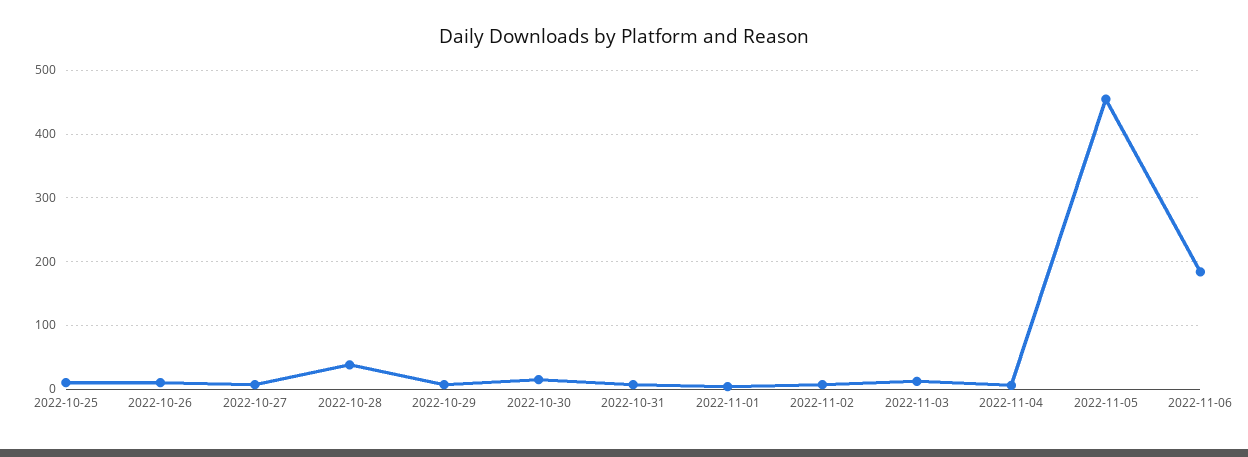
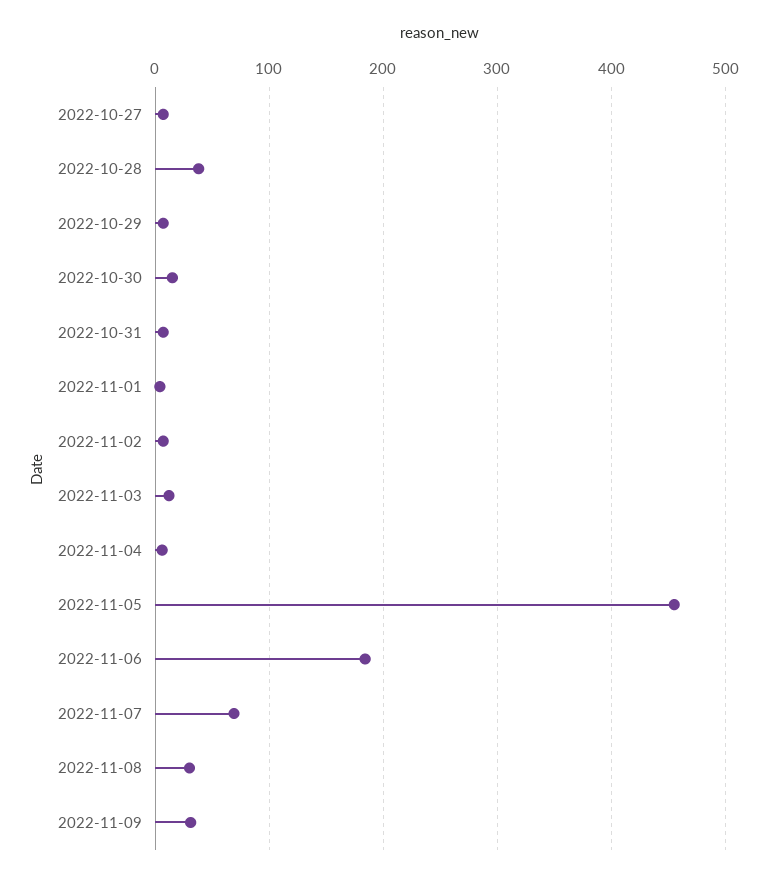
2022-10-25: 10 -> none
2022-10-26: 10 -> none
2022-11-07: none -> 70
2022-11-08: none -> 30
2022-11-09: none -> 30

